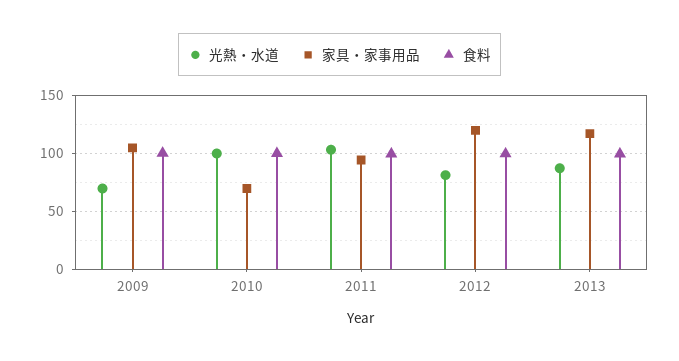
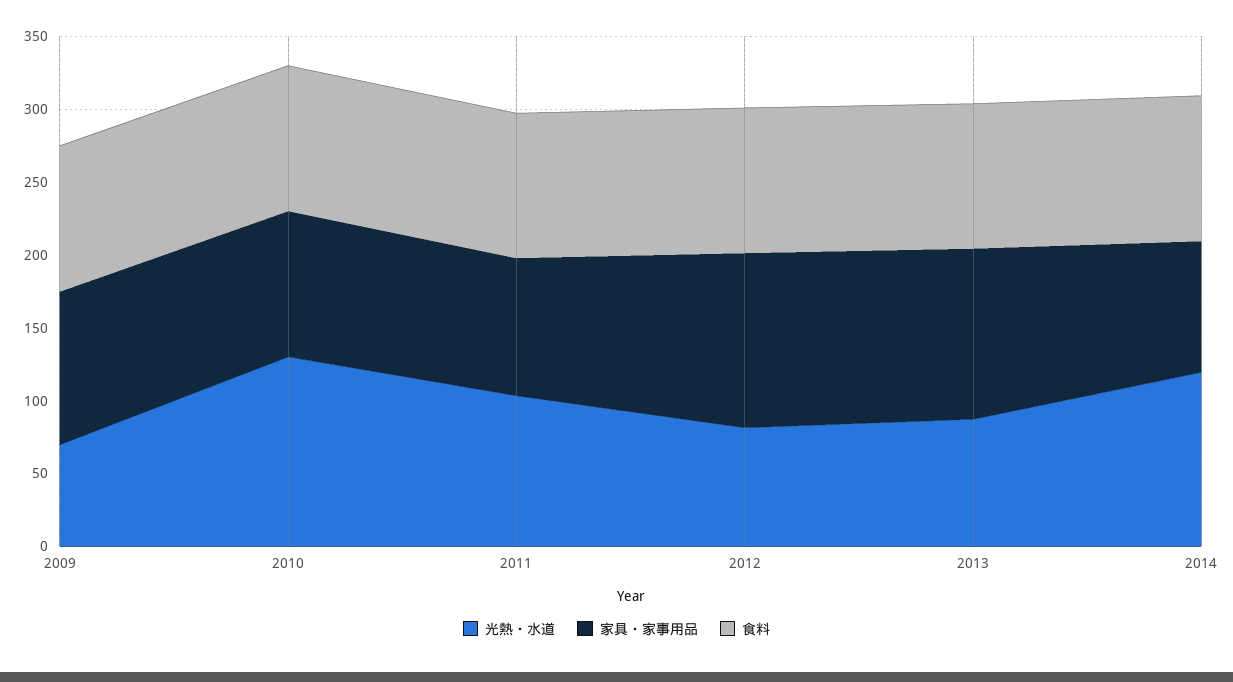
光熱・水道, 2010: 100 -> 130
家具・家事用品, 2010: 70 -> 100
光熱・水道, 2014: none -> 120
家具・家事用品, 2014: none -> 90
食料, 2014: none -> 100

